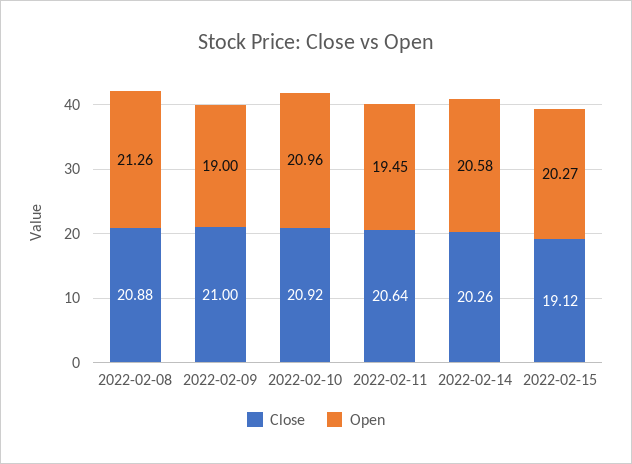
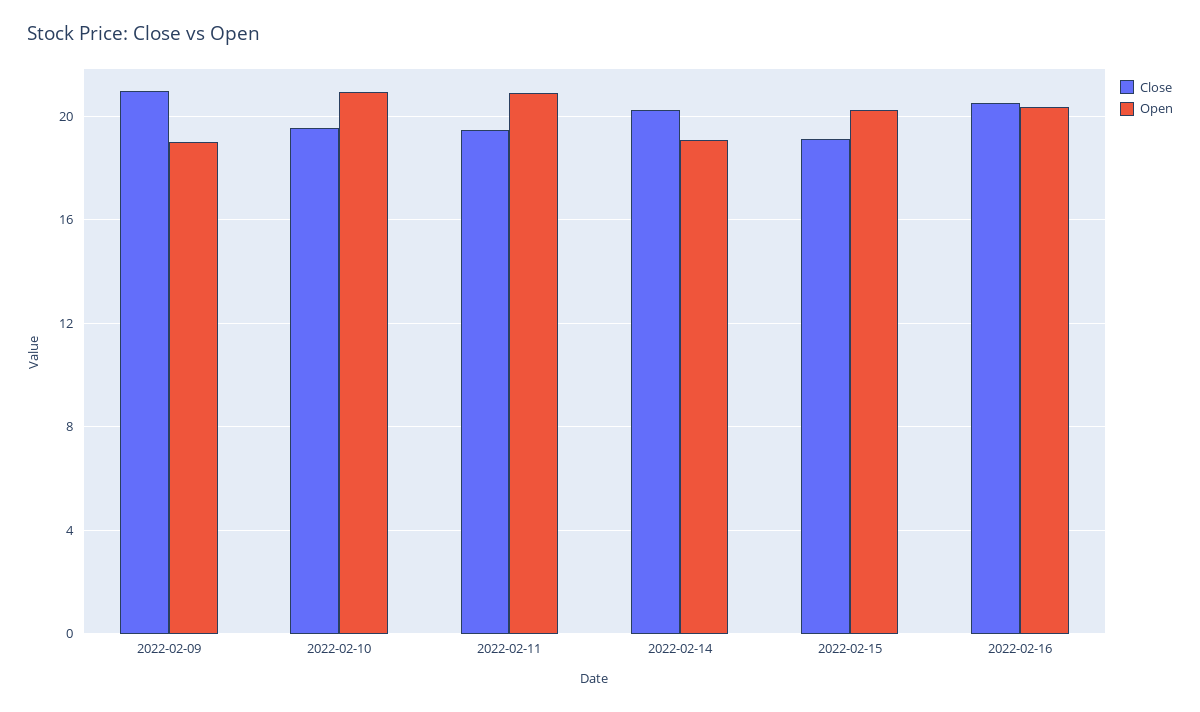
Close, 2022-02-08: 20.88 -> none
Open, 2022-02-08: 21.26 -> none
Close, 2022-02-10: 20.92 -> 19.5
Close, 2022-02-11: 20.64 -> 19.5
Open, 2022-02-11: 19.45 -> 21
Open, 2022-02-14: 20.58 -> 19
Close, 2022-02-16: none -> 20.5
Open, 2022-02-16: none -> 20.5

